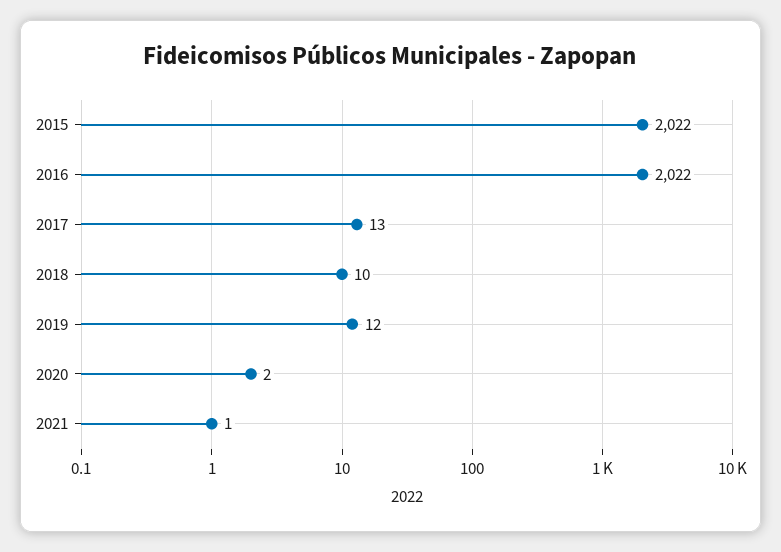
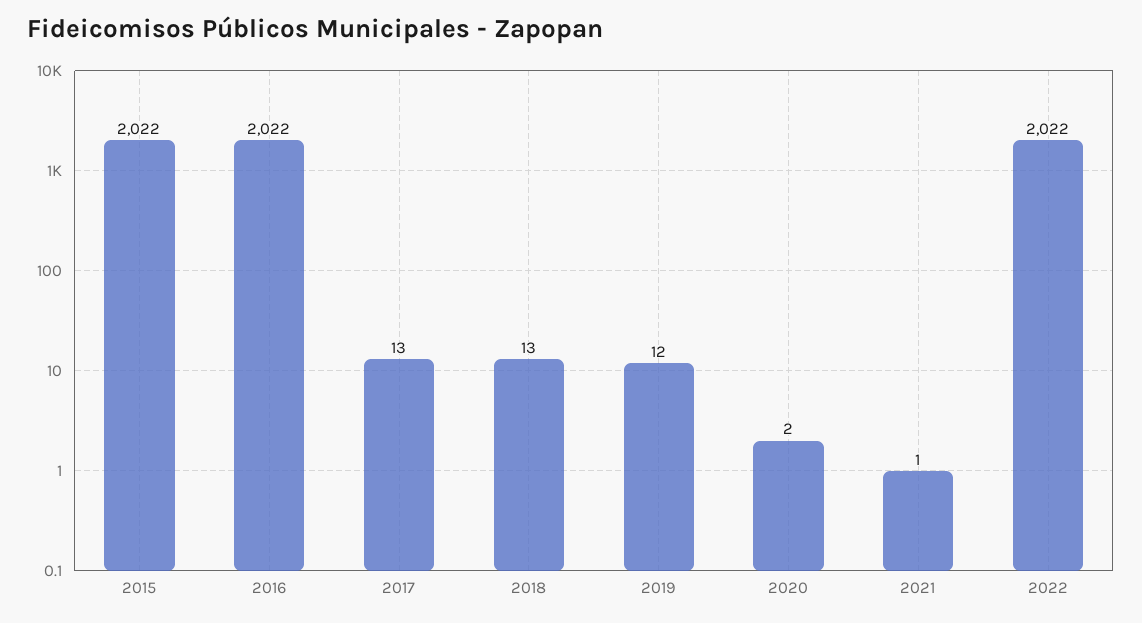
2018: 10 -> 13
2022: none -> 2022

